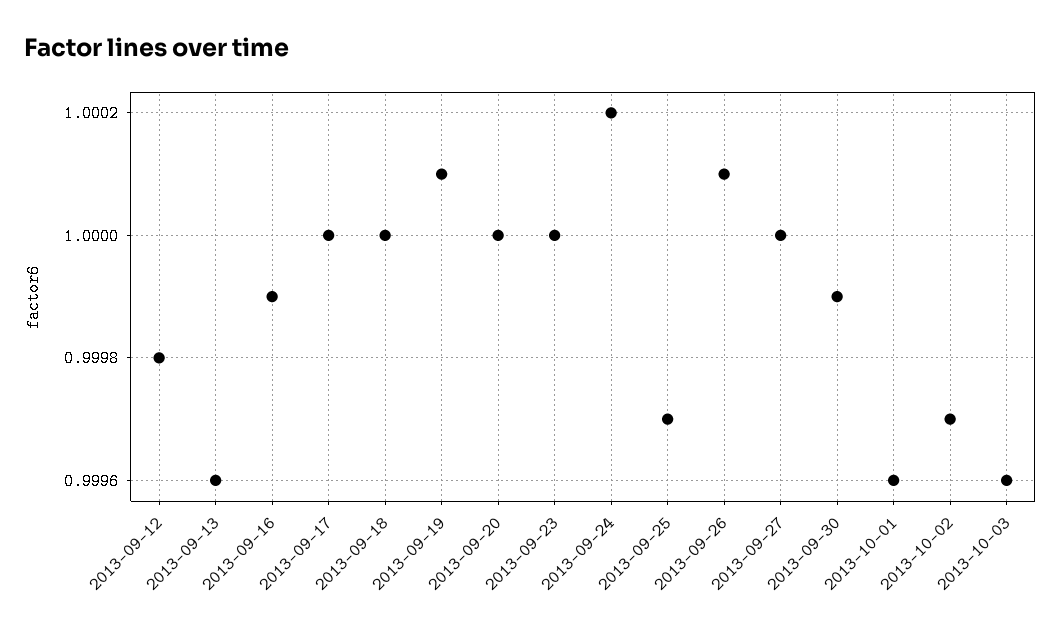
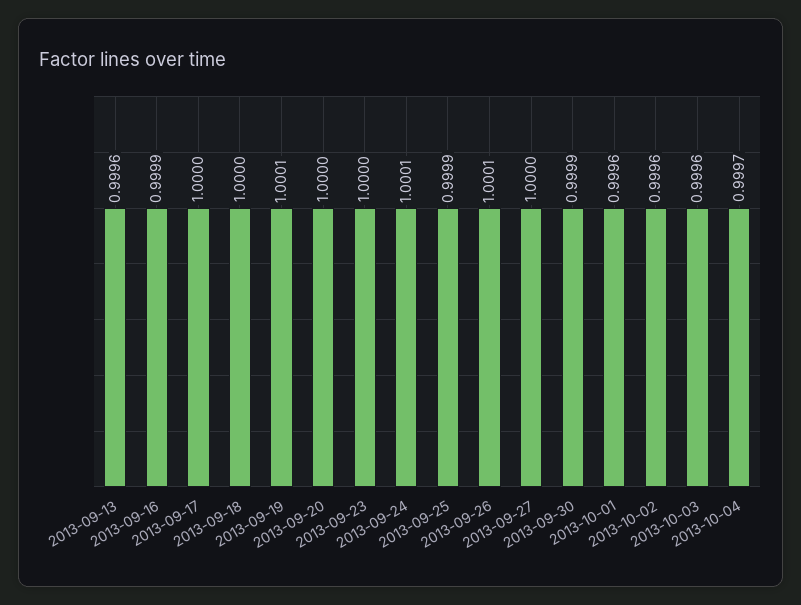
2013-09-12: 0.9998 -> none
2013-09-24: 1.0002 -> 1.0001
2013-09-25: 0.9997 -> 0.9999
2013-10-02: 0.9997 -> 0.9996
2013-10-04: none -> 0.9997

